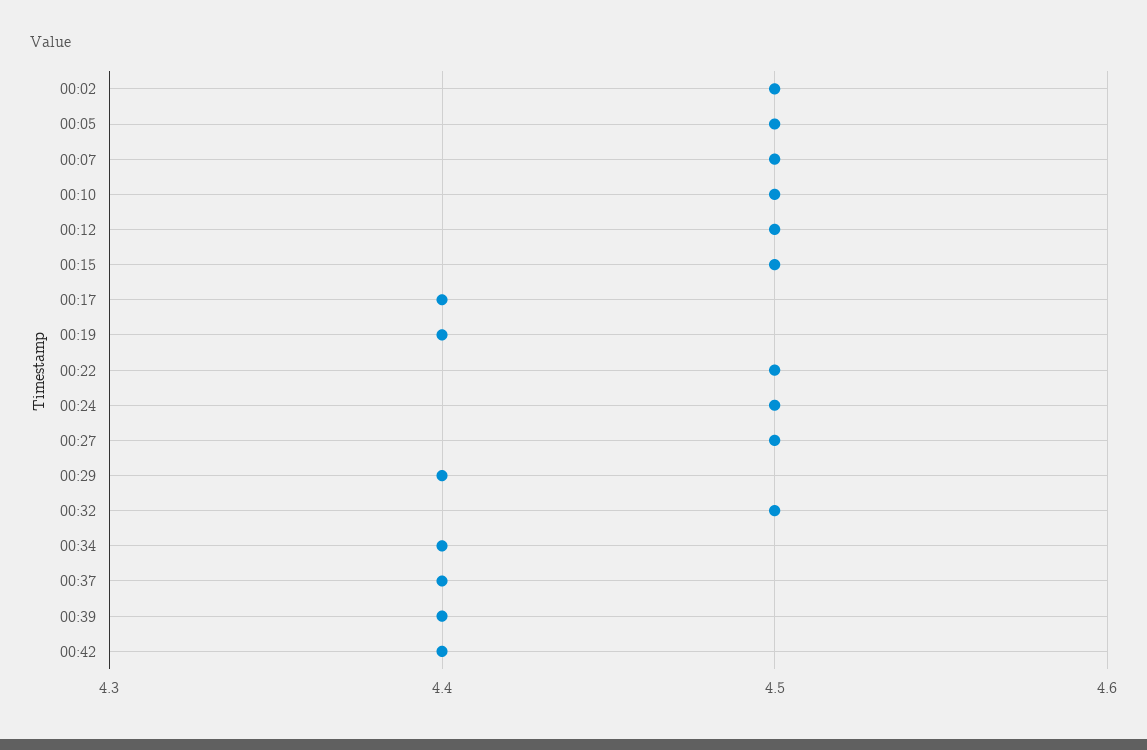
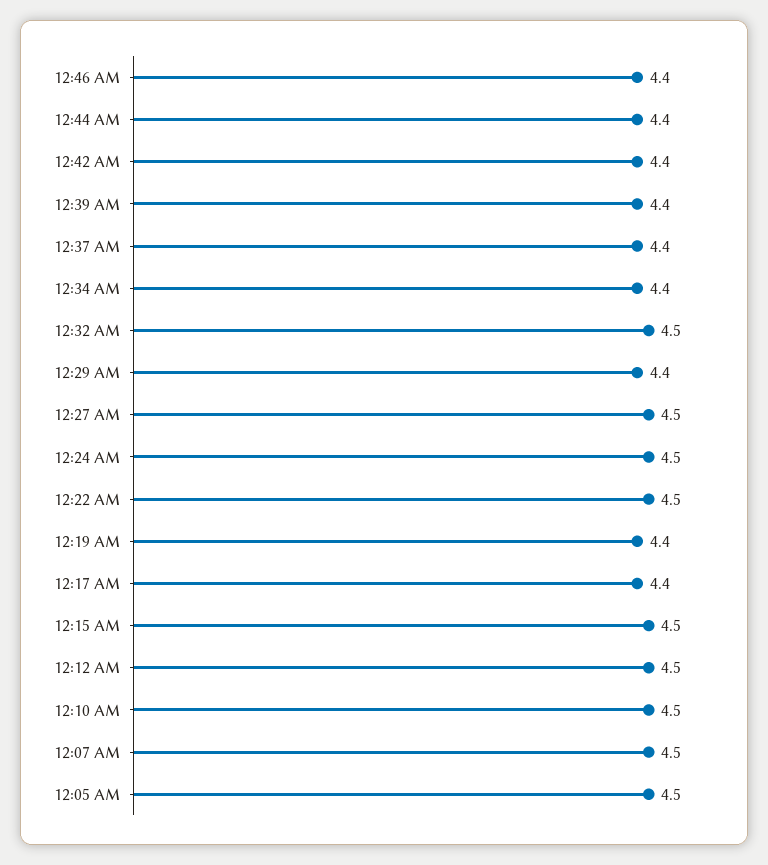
00:02: 4.5 -> none
12:46 AM: none -> 4.4
12:44 AM: none -> 4.4

